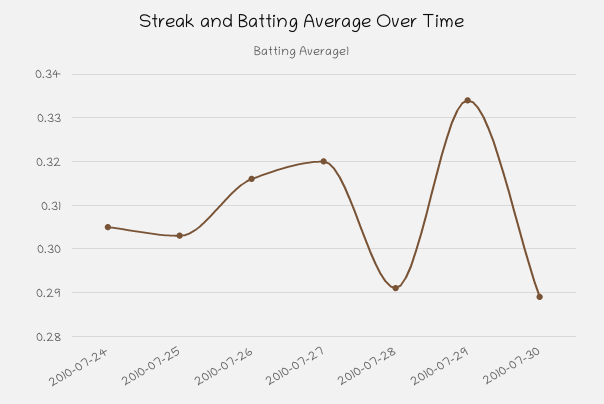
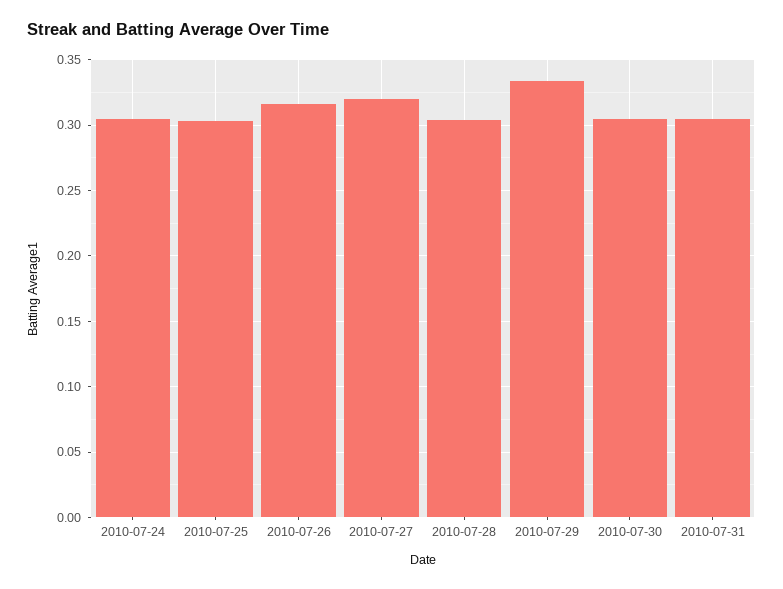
2010-07-28: 0.29 -> 0.305
2010-07-30: 0.29 -> 0.305
2010-07-31: none -> 0.305

